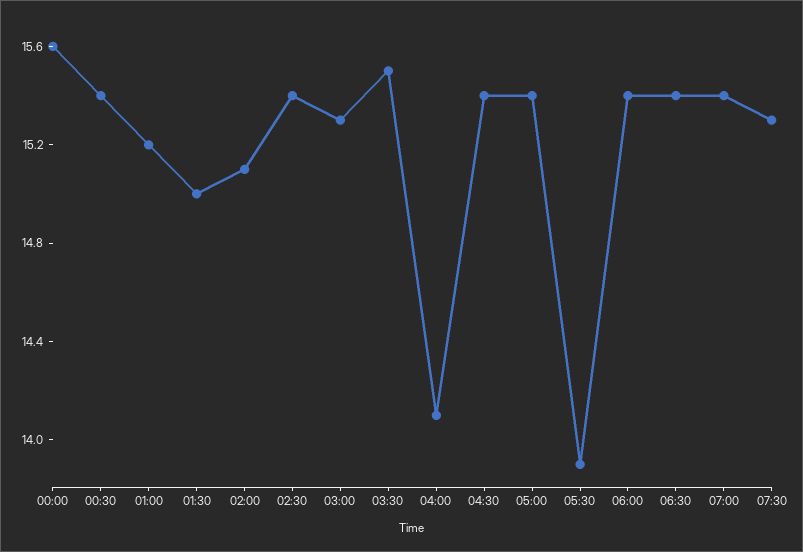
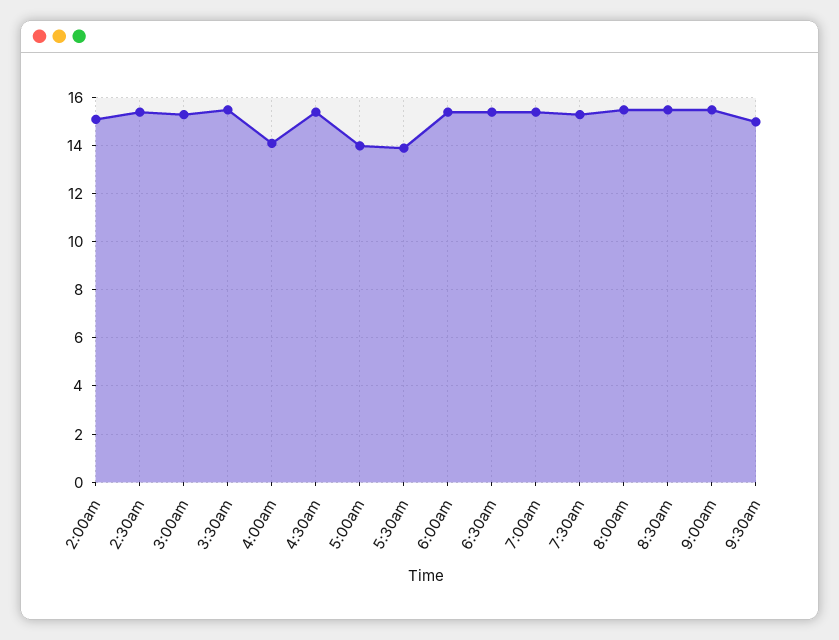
00:00: 15.6 -> none
00:30: 15.4 -> none
01:00: 15.2 -> none
01:30: 15 -> none
05:00: 15.4 -> 14
8:00am: none -> 15.5
8:30am: none -> 15.5
9:00am: none -> 15.5
9:30am: none -> 15

